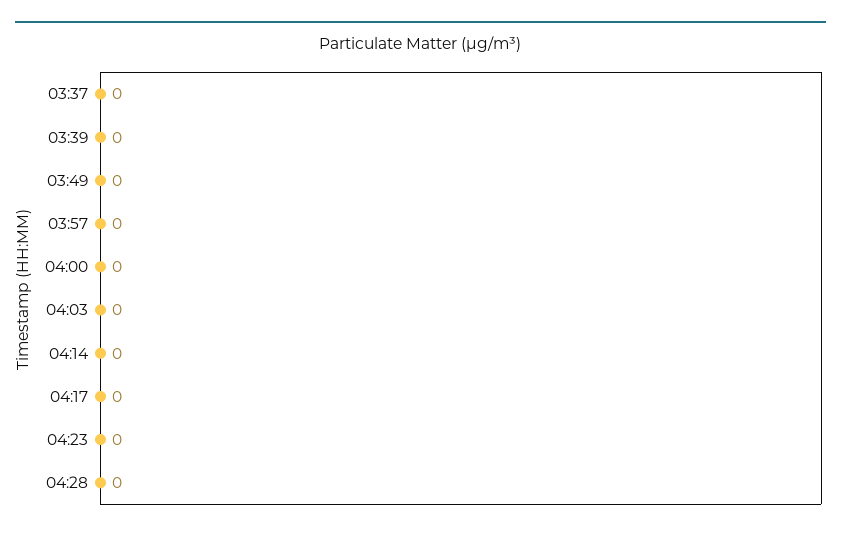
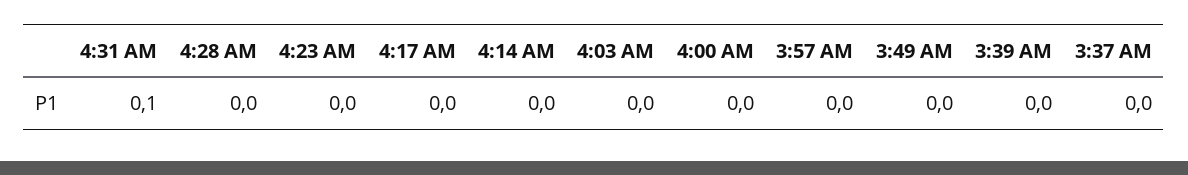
4:31 AM: none -> 0.1

